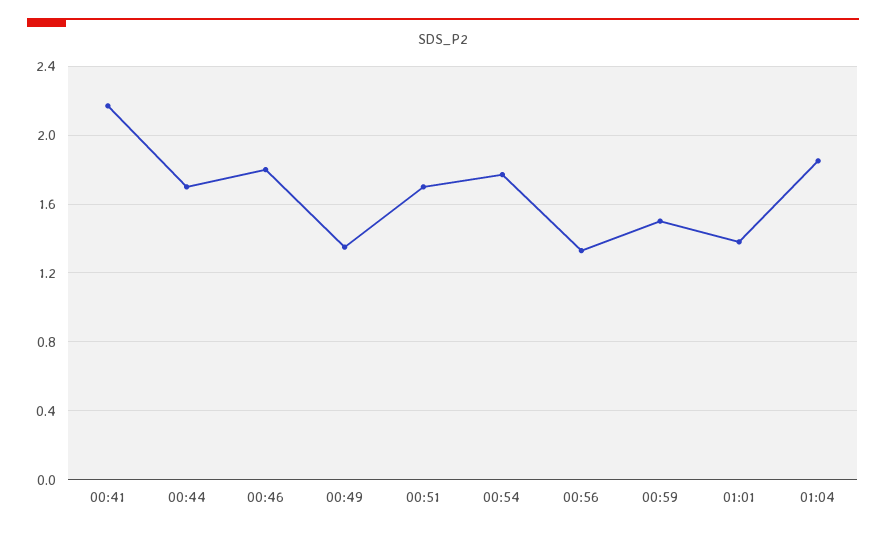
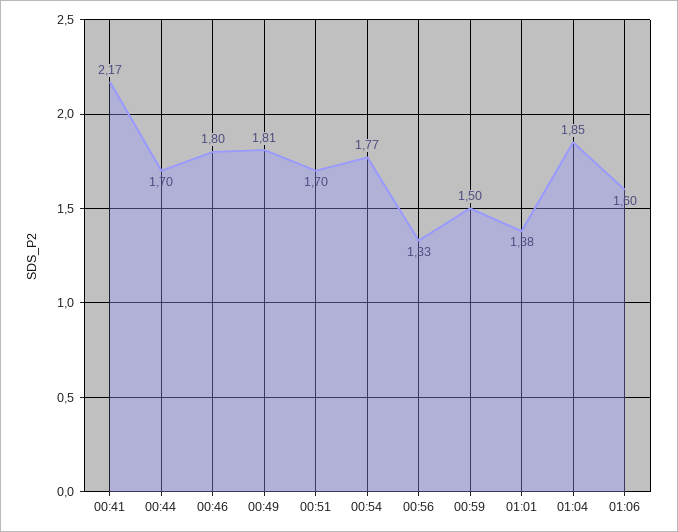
00:49: 1.35 -> 1.81
01:06: none -> 1.6

